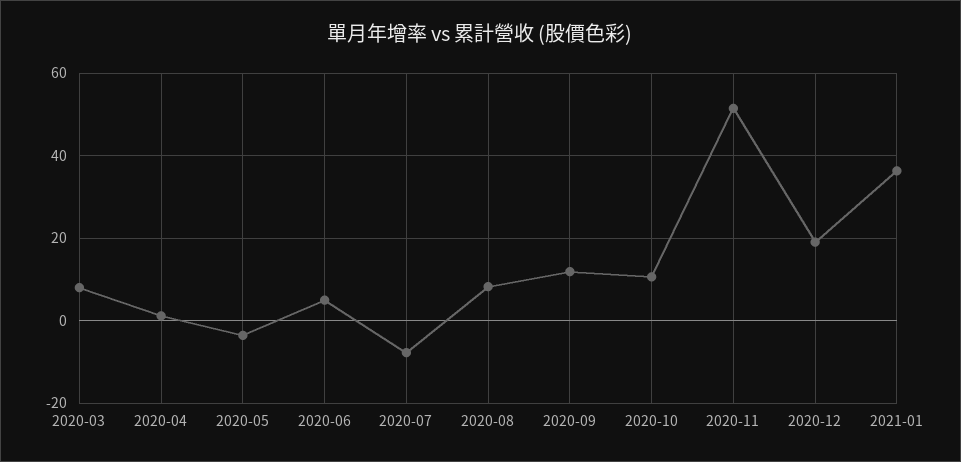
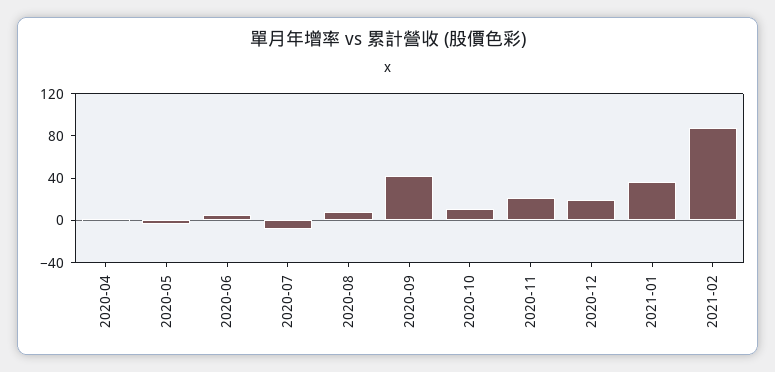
2020-03: 8 -> none
2020-09: 12 -> 40
2020-11: 52 -> 20
2021-02: none -> 90

